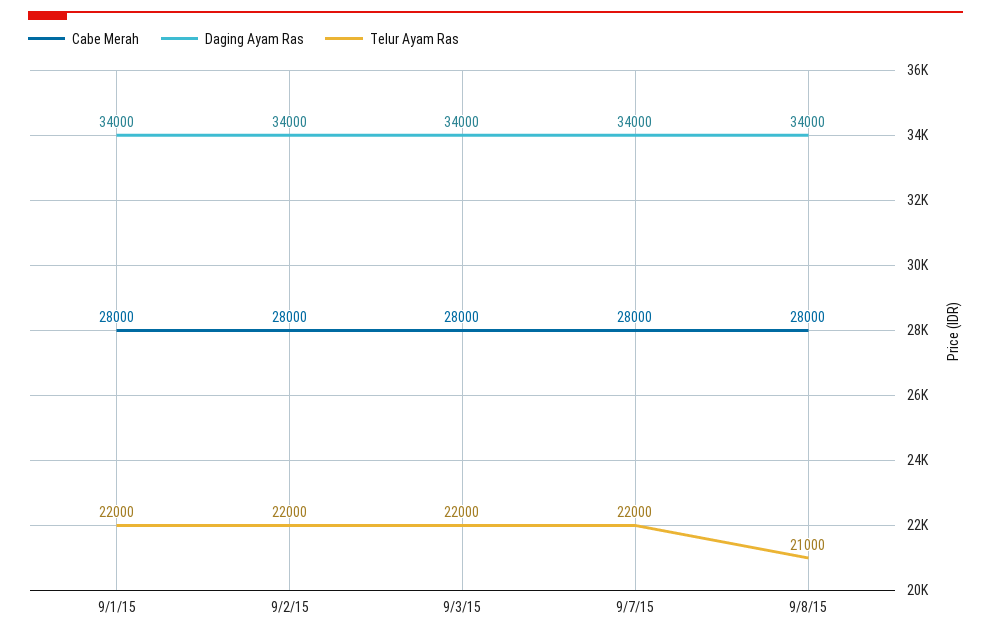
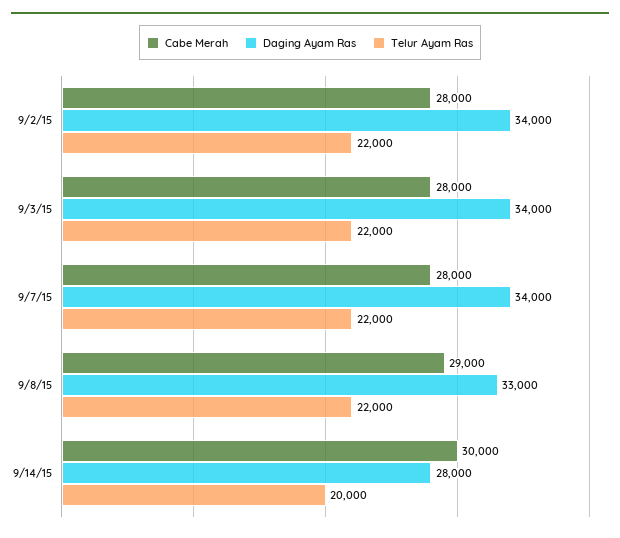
Cabe Merah, 9/1/15: 28000 -> none
Daging Ayam Ras, 9/1/15: 34000 -> none
Telur Ayam Ras, 9/1/15: 22000 -> none
Cabe Merah, 9/8/15: 28000 -> 29000
Daging Ayam Ras, 9/8/15: 34000 -> 33000
Telur Ayam Ras, 9/8/15: 21000 -> 22000
Cabe Merah, 9/14/15: none -> 30000
Daging Ayam Ras, 9/14/15: none -> 28000
Telur Ayam Ras, 9/14/15: none -> 20000

